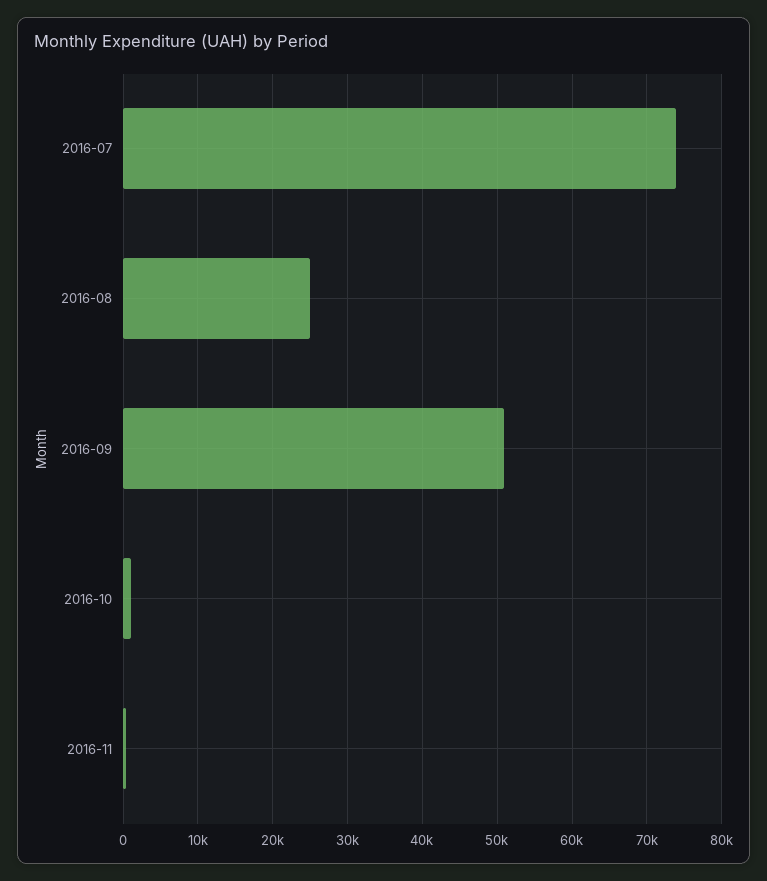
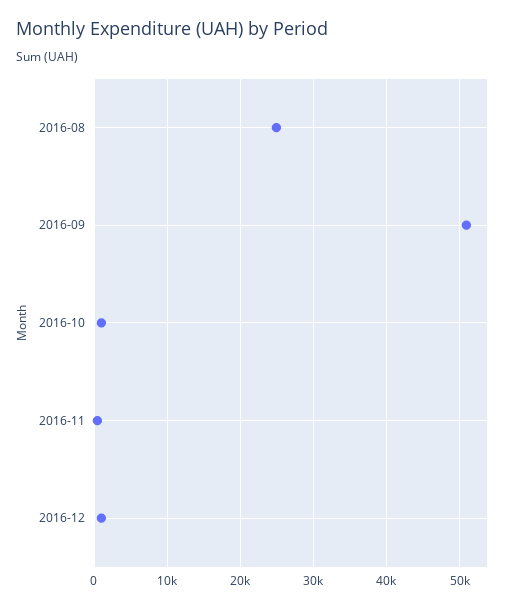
2016-07: 74000 -> none
2016-12: none -> 1000

